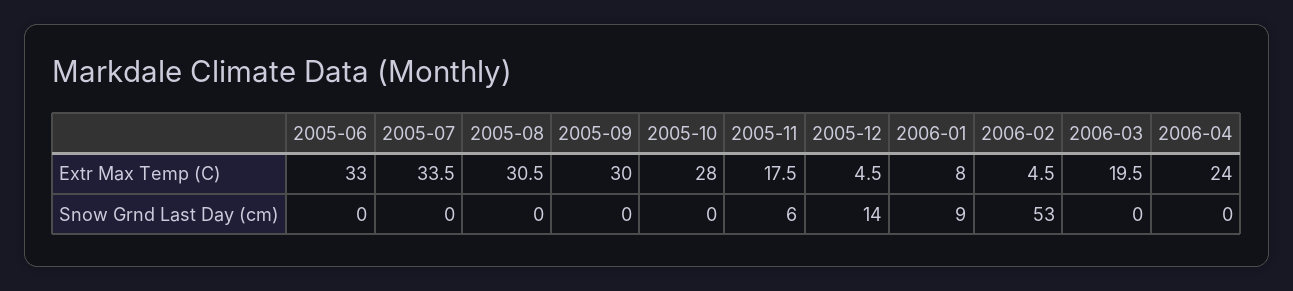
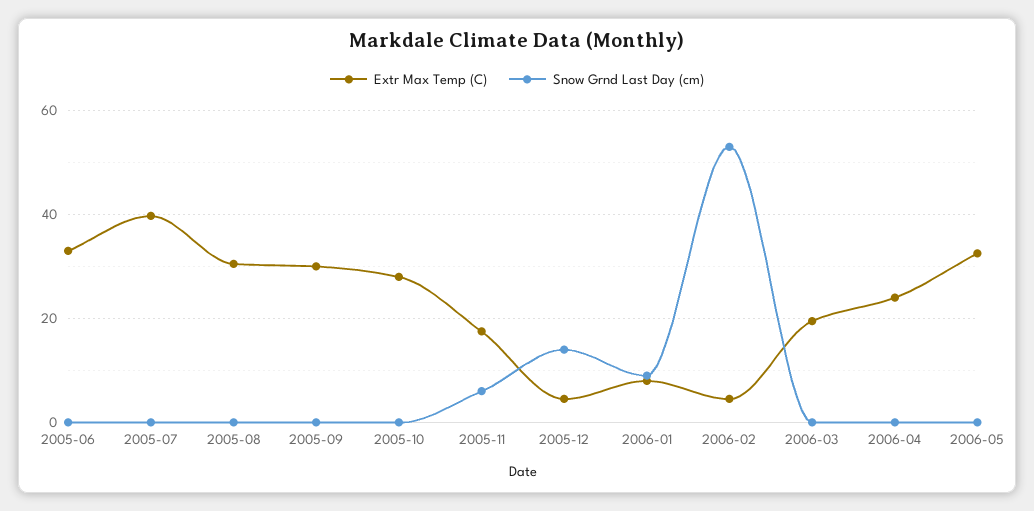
Extr Max Temp (C), 2005-07: 33.5 -> 40
Extr Max Temp (C), 2006-05: none -> 32
Snow Grnd Last Day (cm), 2006-05: none -> 0

